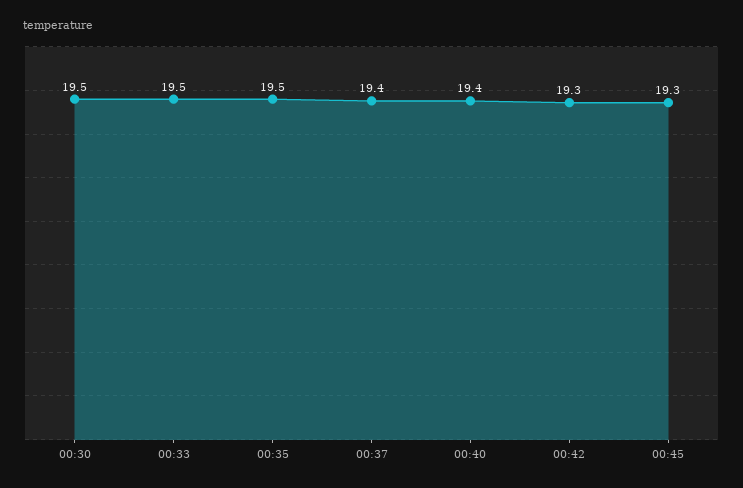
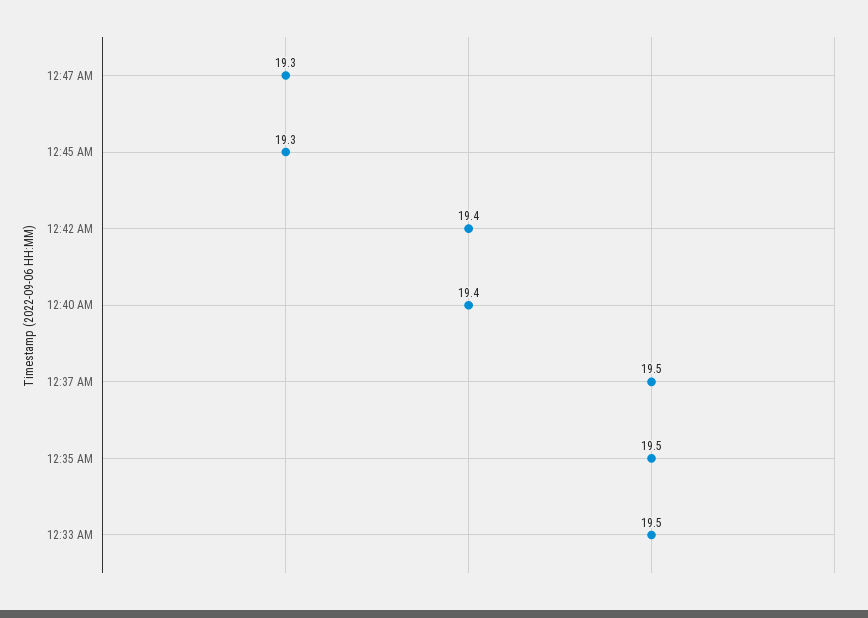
00:30: 19.5 -> none
00:37: 19.4 -> 19.5
00:42: 19.3 -> 19.4
12:47 AM: none -> 19.3

